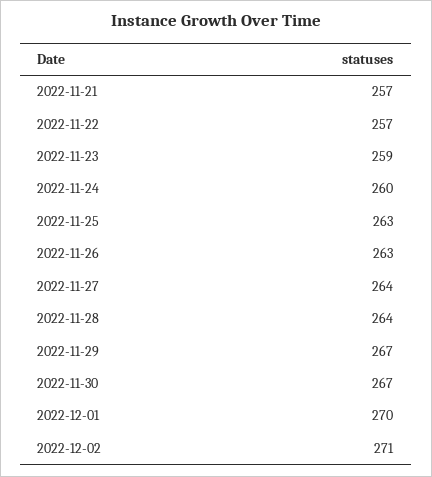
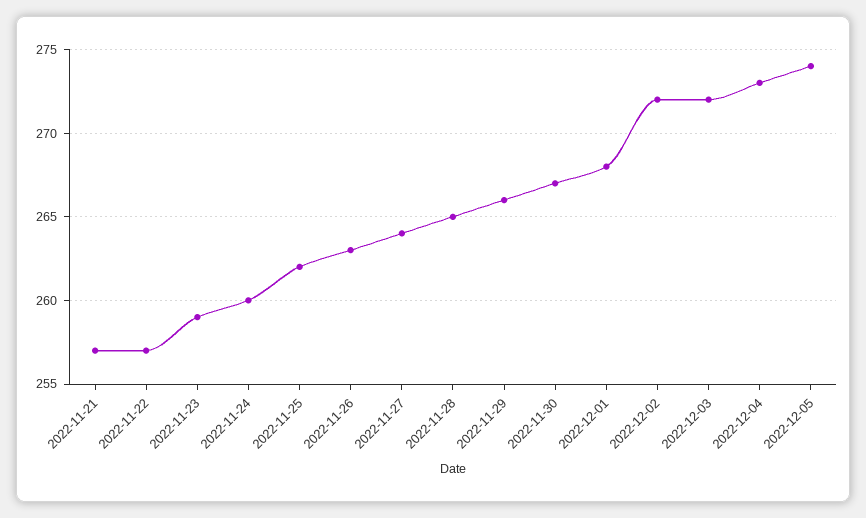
2022-11-25: 263 -> 262
2022-11-28: 264 -> 265
2022-11-29: 267 -> 266
2022-12-01: 270 -> 268
2022-12-02: 271 -> 272
2022-12-03: none -> 272
2022-12-04: none -> 273
2022-12-05: none -> 274

